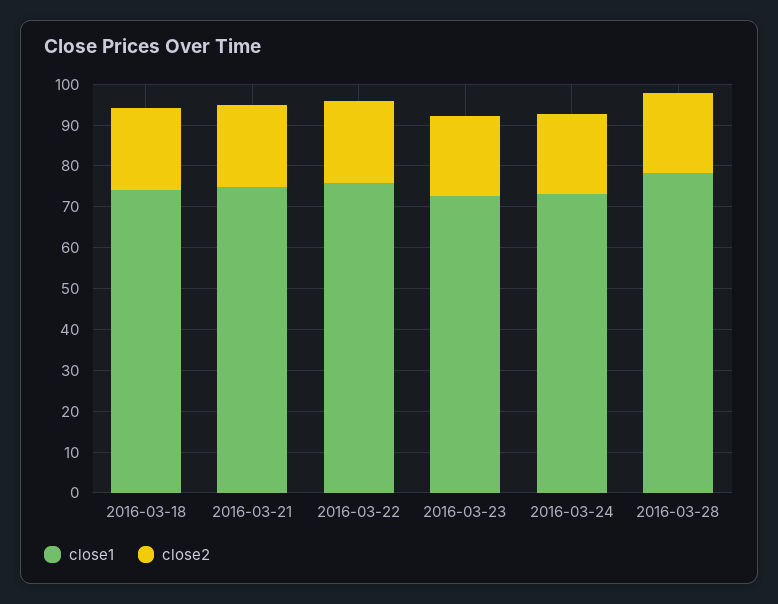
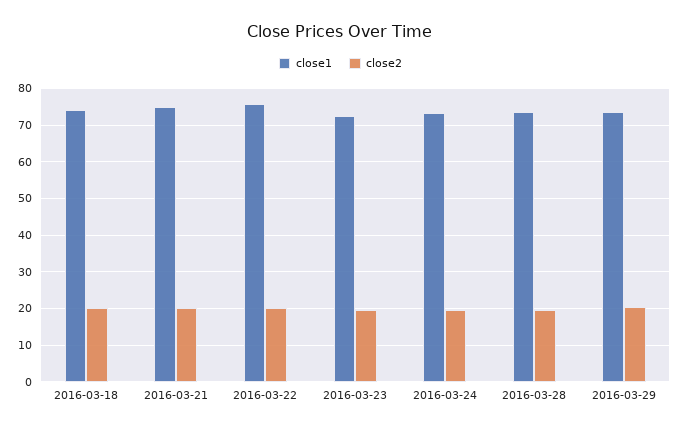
close1, 2016-03-28: 78 -> 74
close1, 2016-03-29: none -> 74
close2, 2016-03-29: none -> 20

